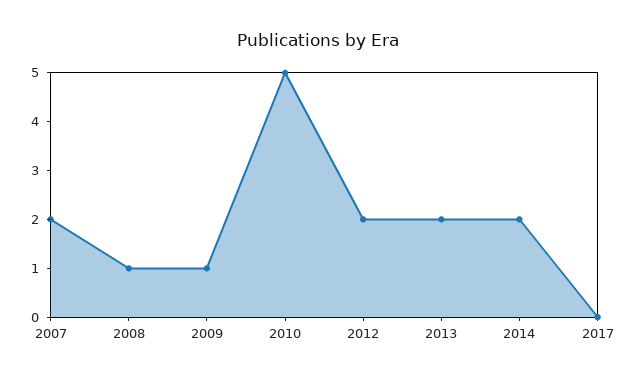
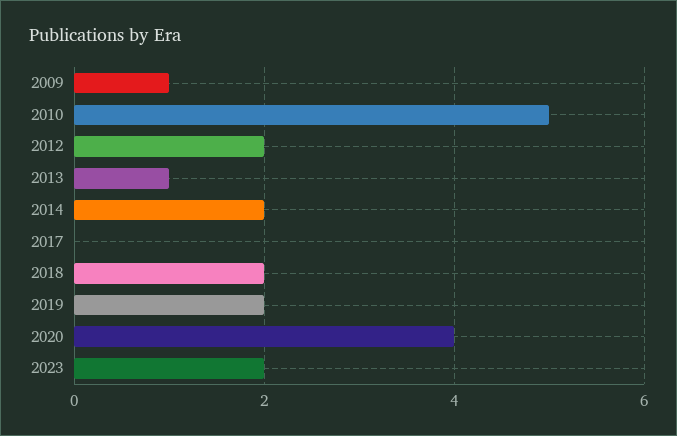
2007: 2 -> none
2008: 1 -> none
2013: 2 -> 1
2018: none -> 2
2019: none -> 2
2020: none -> 4
2023: none -> 2

